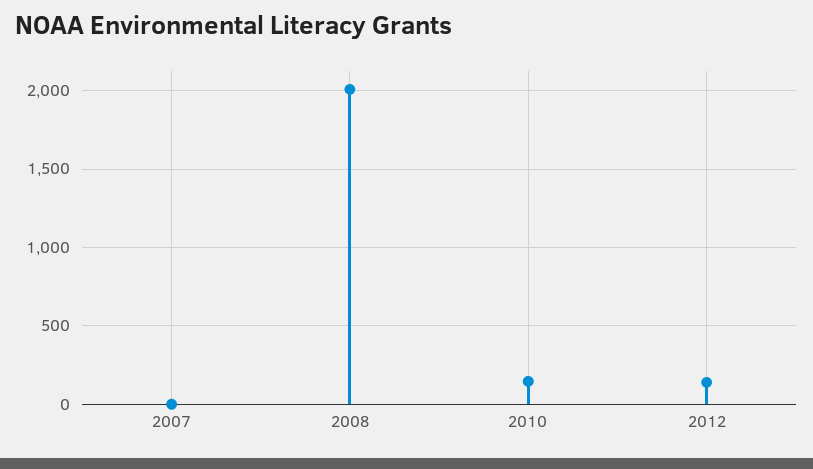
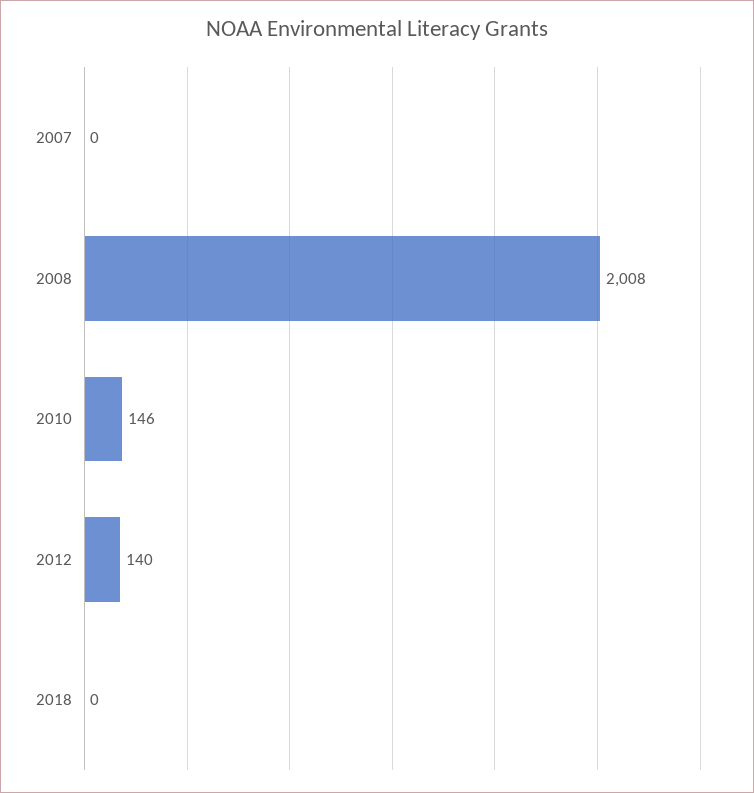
2018: none -> 0

